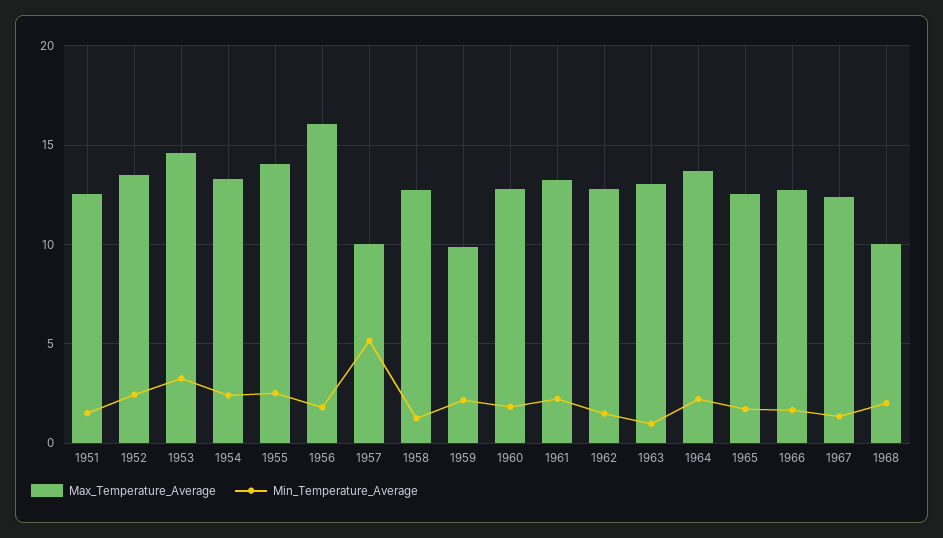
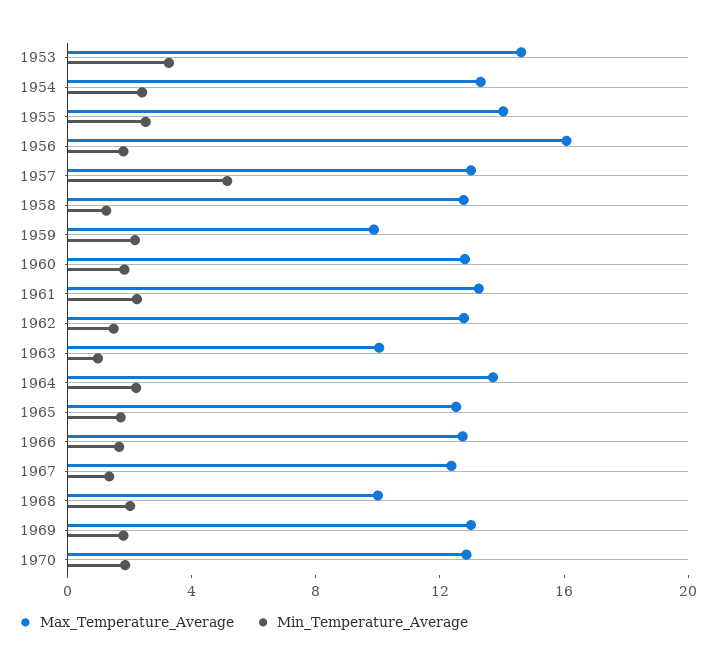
Max_Temperature_Average, 1951: 12.5 -> none
Min_Temperature_Average, 1951: 1.5 -> none
Max_Temperature_Average, 1952: 13.5 -> none
Min_Temperature_Average, 1952: 2.5 -> none
Max_Temperature_Average, 1957: 10 -> 13
Max_Temperature_Average, 1963: 13 -> 10
Max_Temperature_Average, 1969: none -> 13
Min_Temperature_Average, 1969: none -> 2
Max_Temperature_Average, 1970: none -> 13
Min_Temperature_Average, 1970: none -> 2

